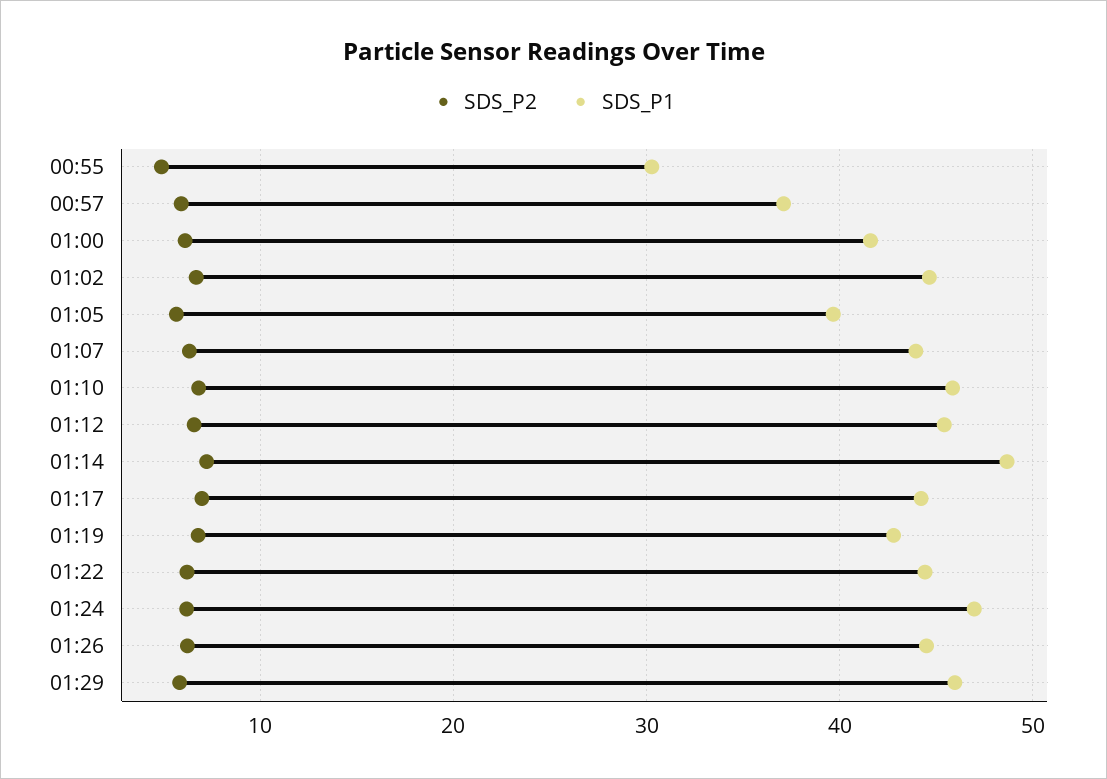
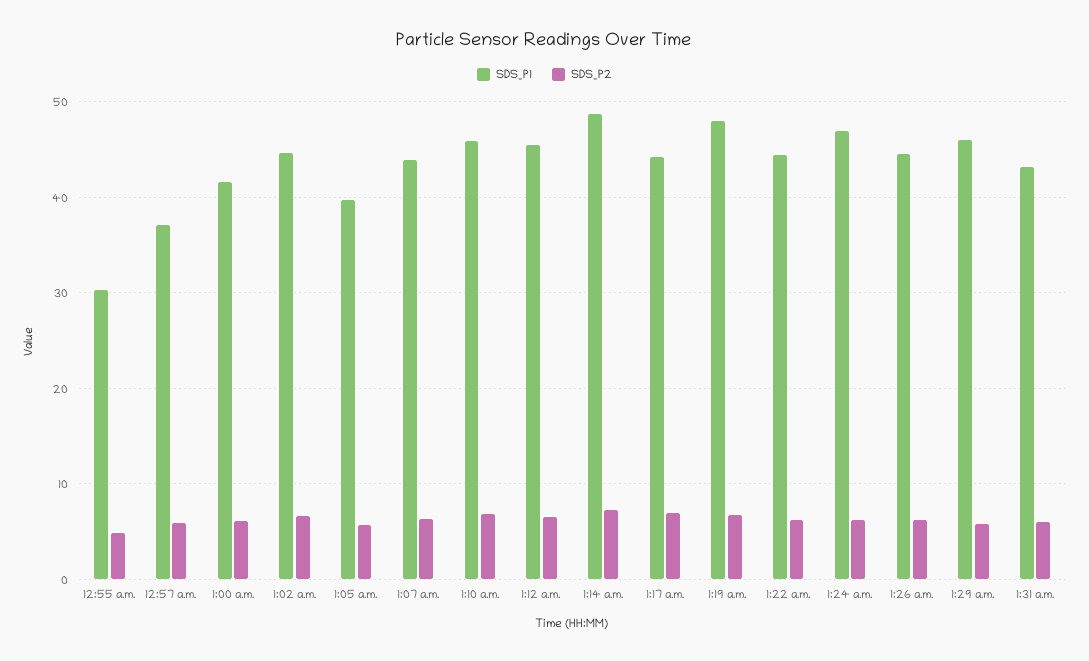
SDS_P1, 01:19: 43 -> 48
SDS_P1, 1:31 a.m.: none -> 43
SDS_P2, 1:31 a.m.: none -> 6

